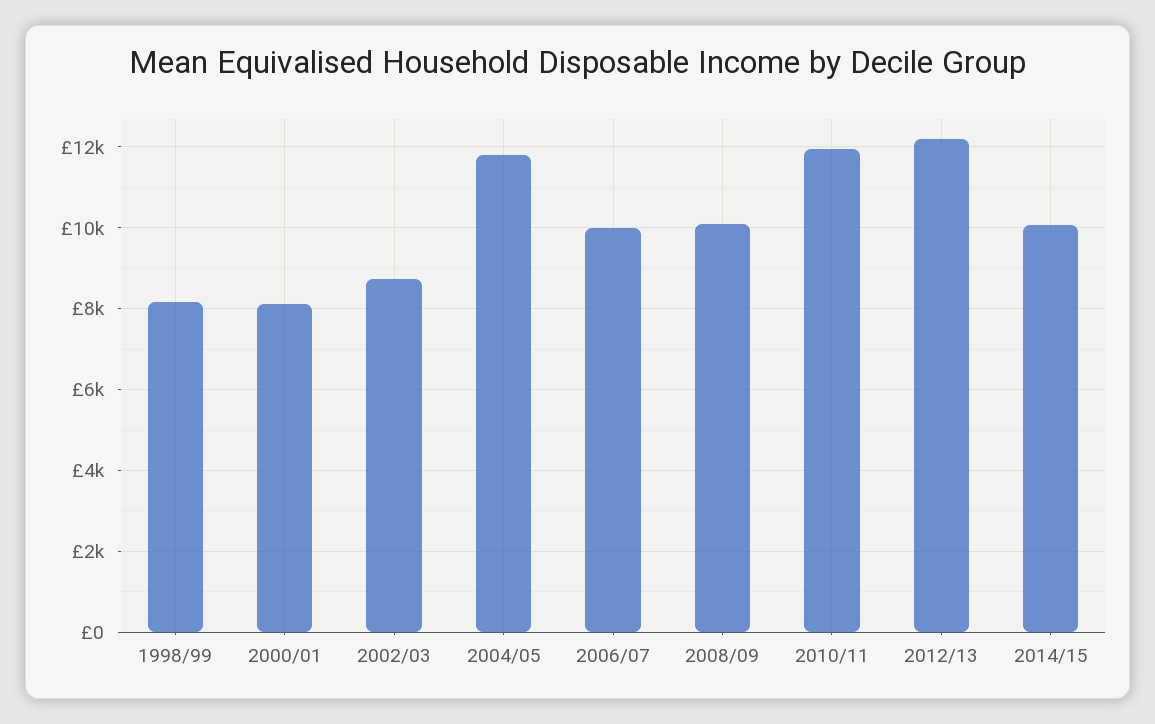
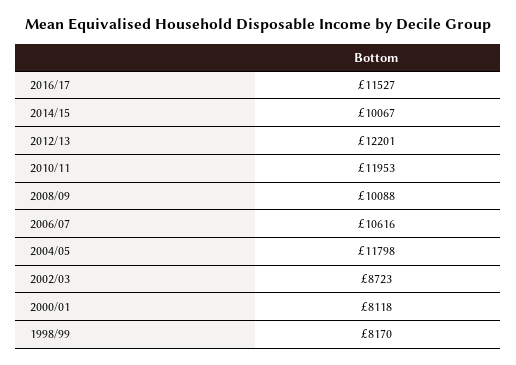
2006/07: 10000 -> 10616
2016/17: none -> 11527

